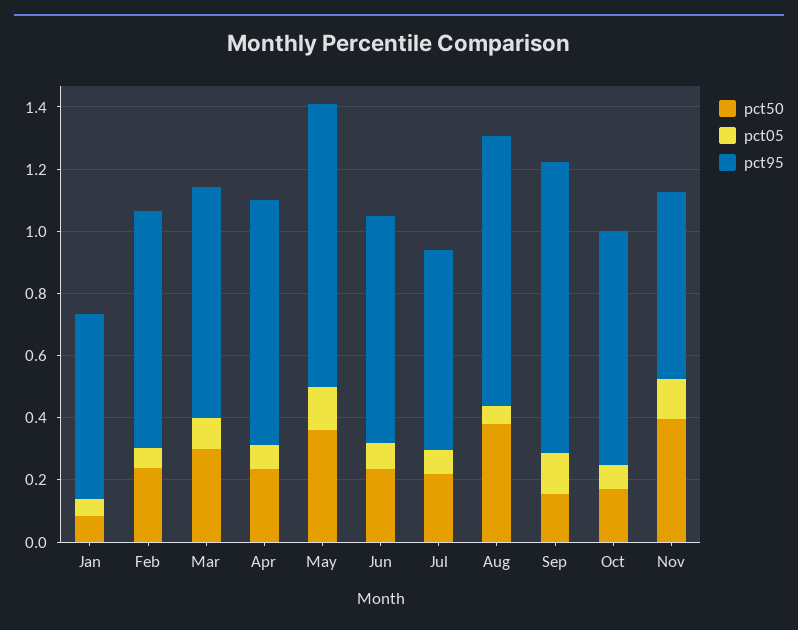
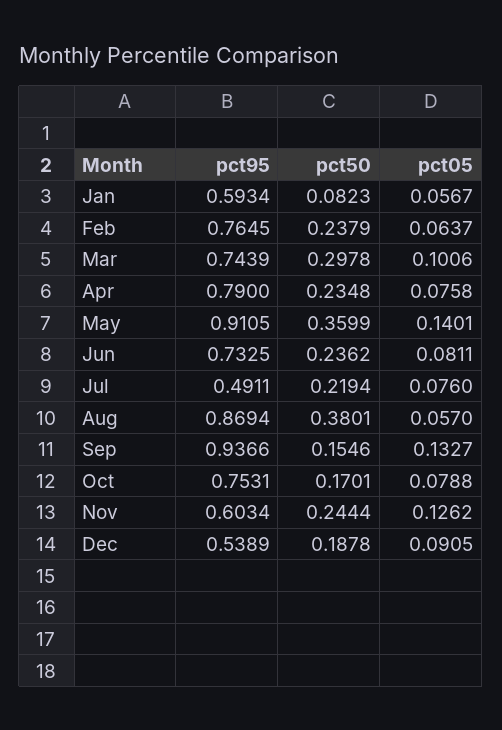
pct95, Jul: 0.65 -> 0.4911
pct50, Nov: 0.4 -> 0.2444
pct95, Dec: none -> 0.5389
pct50, Dec: none -> 0.1878
pct05, Dec: none -> 0.0905

